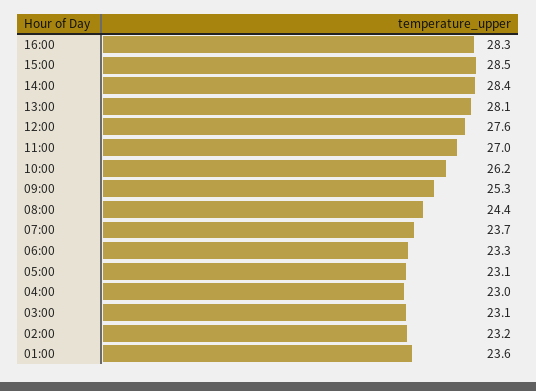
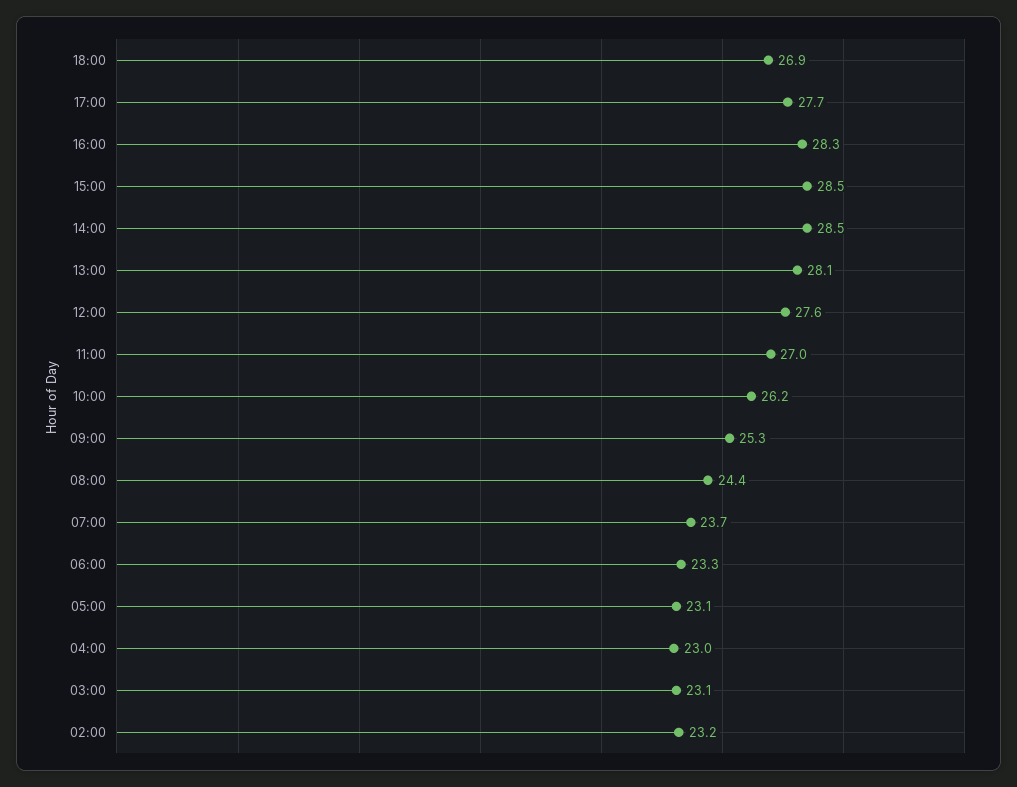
14:00: 28.4 -> 28.5
01:00: 23.6 -> none
18:00: none -> 26.9
17:00: none -> 27.7

